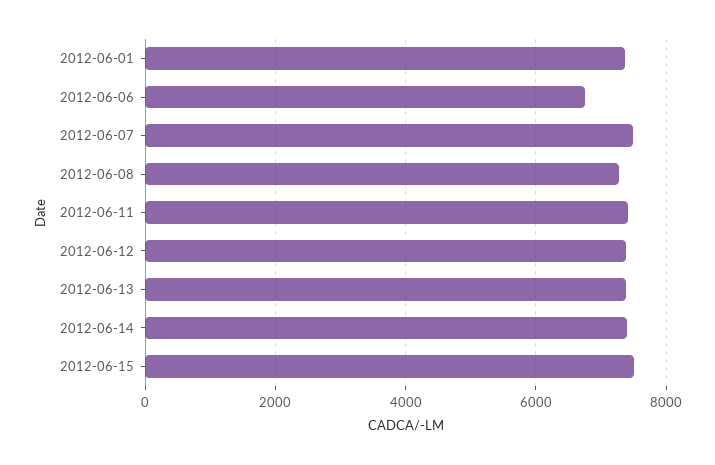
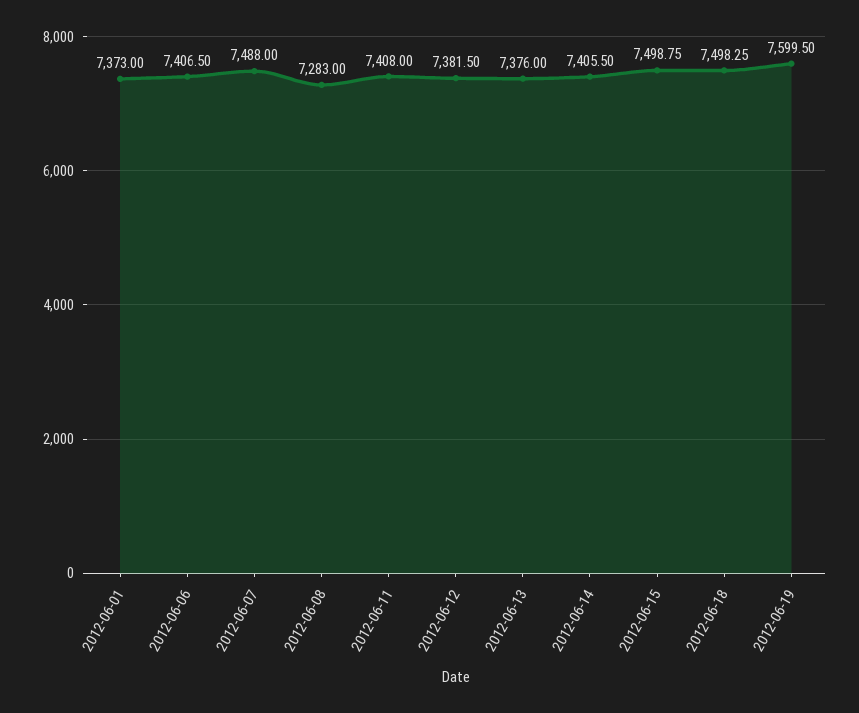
2012-06-06: 6800 -> 7406.5
2012-06-18: none -> 7498.25
2012-06-19: none -> 7599.5

